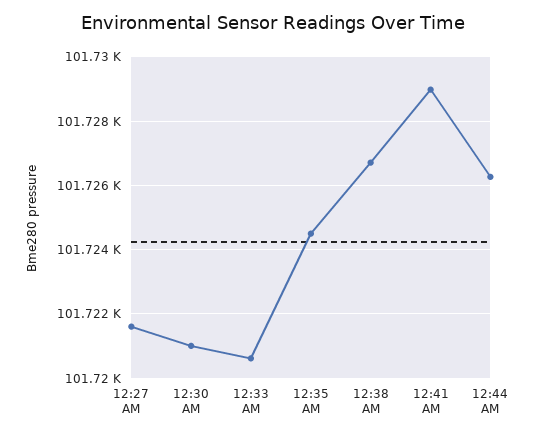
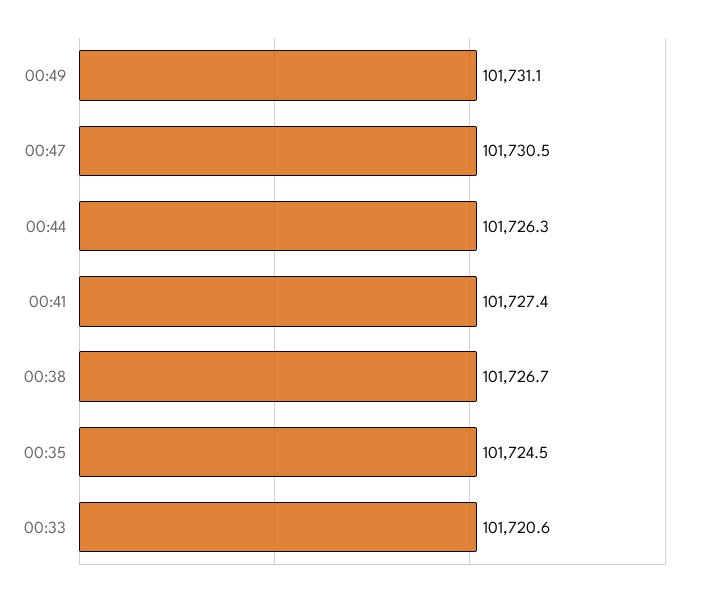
12:27 AM: 101721.6 -> none
12:30 AM: 101721 -> none
12:41 AM: 101729 -> 101727.4
00:49: none -> 101731.1
00:47: none -> 101730.5

